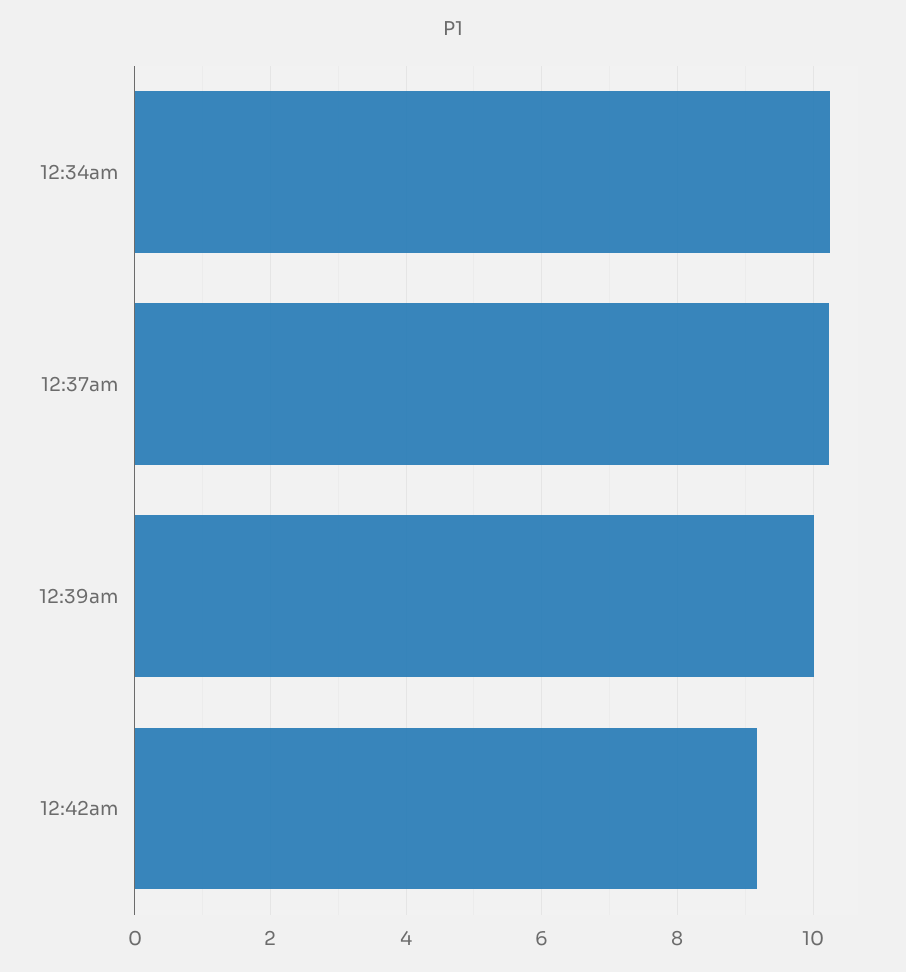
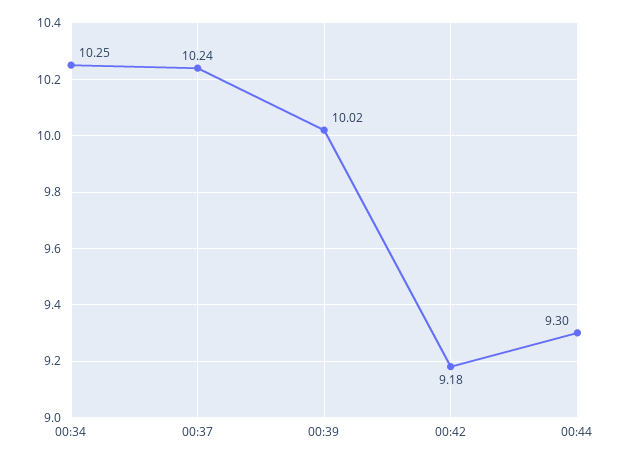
00:44: none -> 9.3

